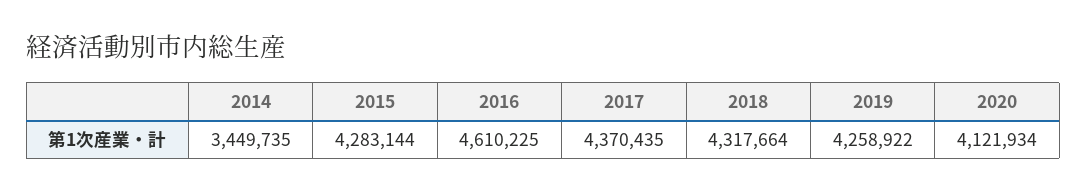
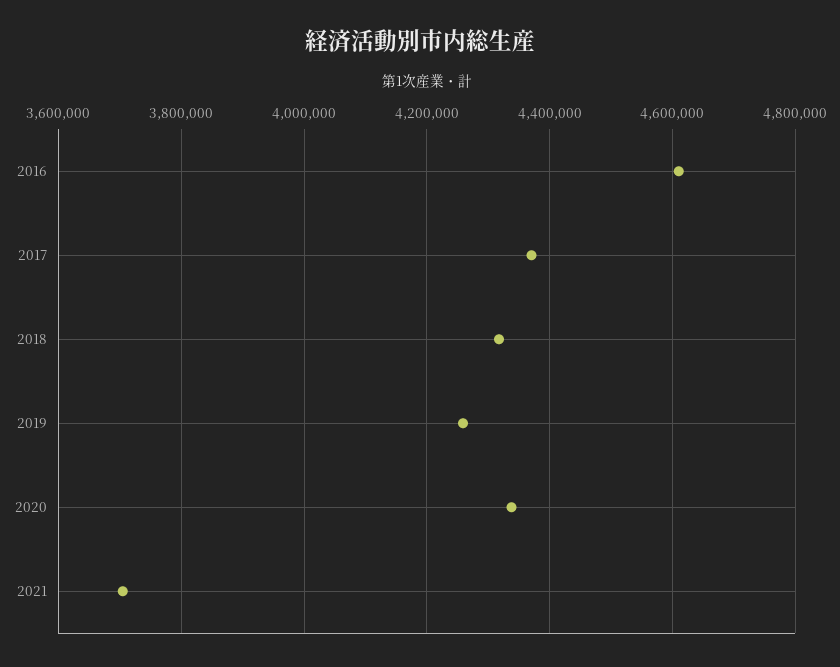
2014: 3449735 -> none
2015: 4283144 -> none
2020: 4121934 -> 4340000
2021: none -> 3700000

